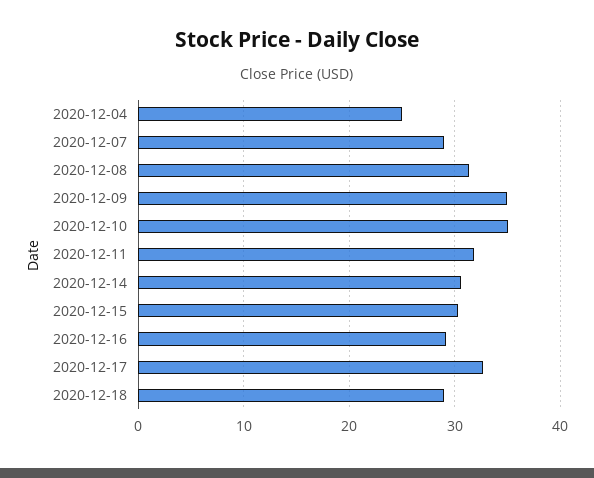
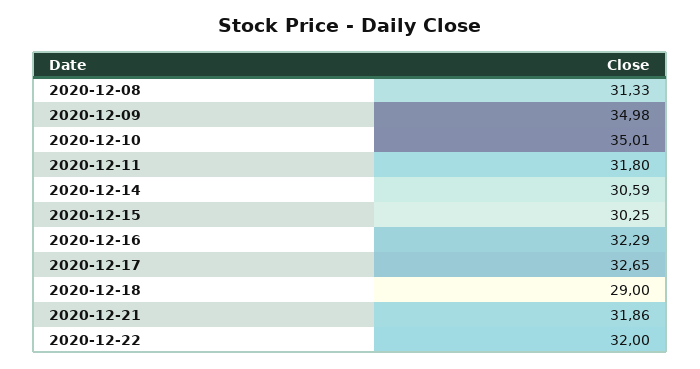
2020-12-04: 25 -> none
2020-12-07: 29 -> none
2020-12-16: 29 -> 32.29
2020-12-21: none -> 31.86
2020-12-22: none -> 32

